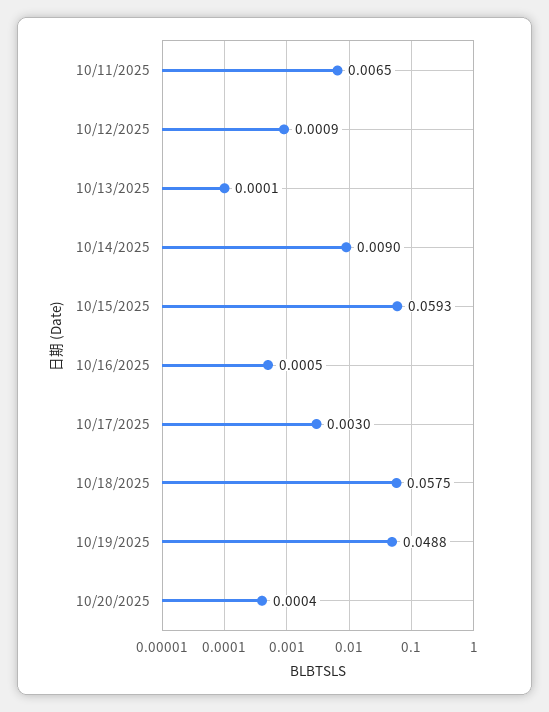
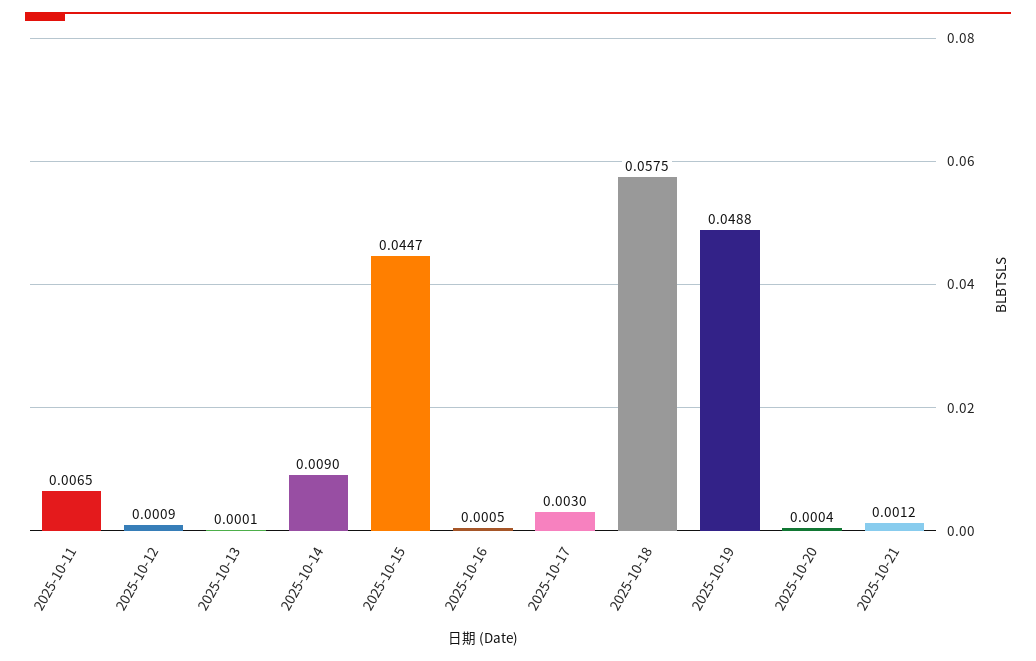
10/15/2025: 0.0593 -> 0.0447
2025-10-21: none -> 0.0012

